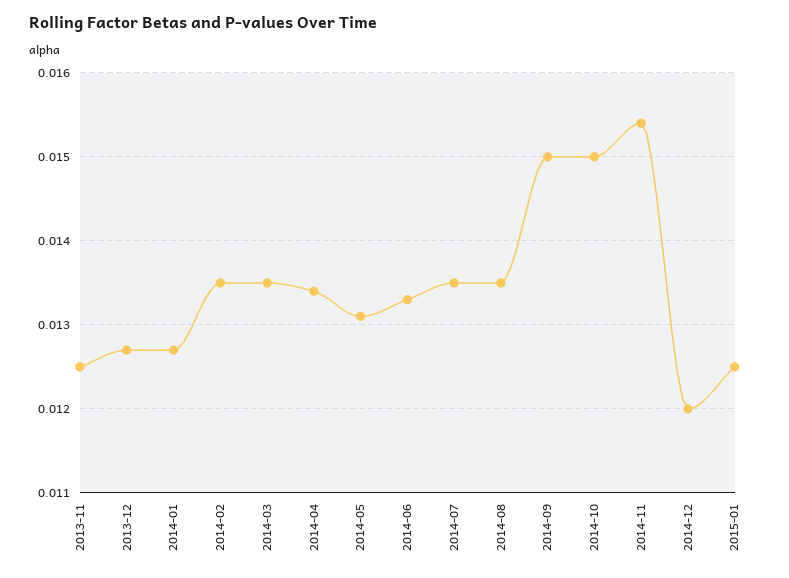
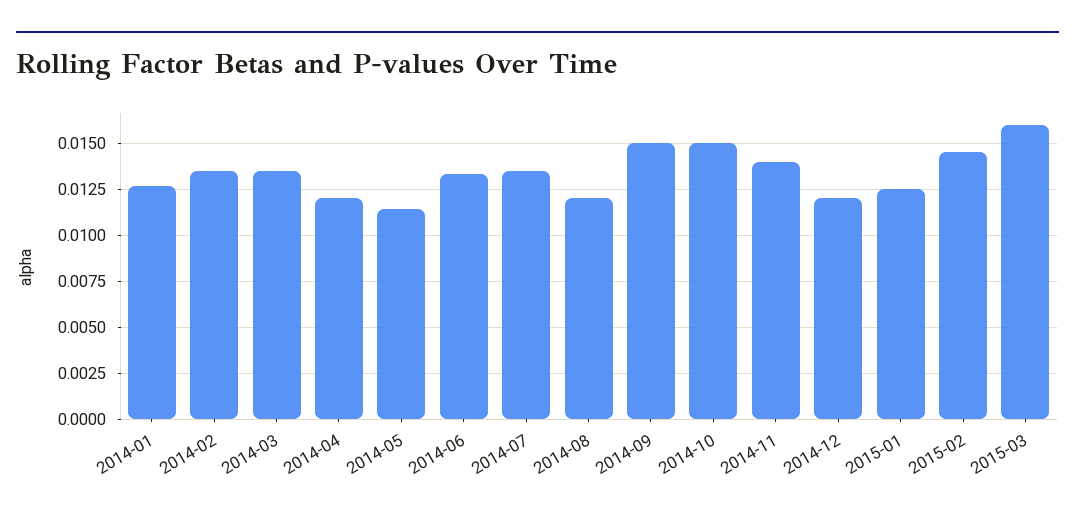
2013-11: 0.0125 -> none
2013-12: 0.0127 -> none
2014-04: 0.0134 -> 0.012
2014-05: 0.0131 -> 0.0115
2014-08: 0.0135 -> 0.012
2014-11: 0.0154 -> 0.014
2015-02: none -> 0.0145
2015-03: none -> 0.016

